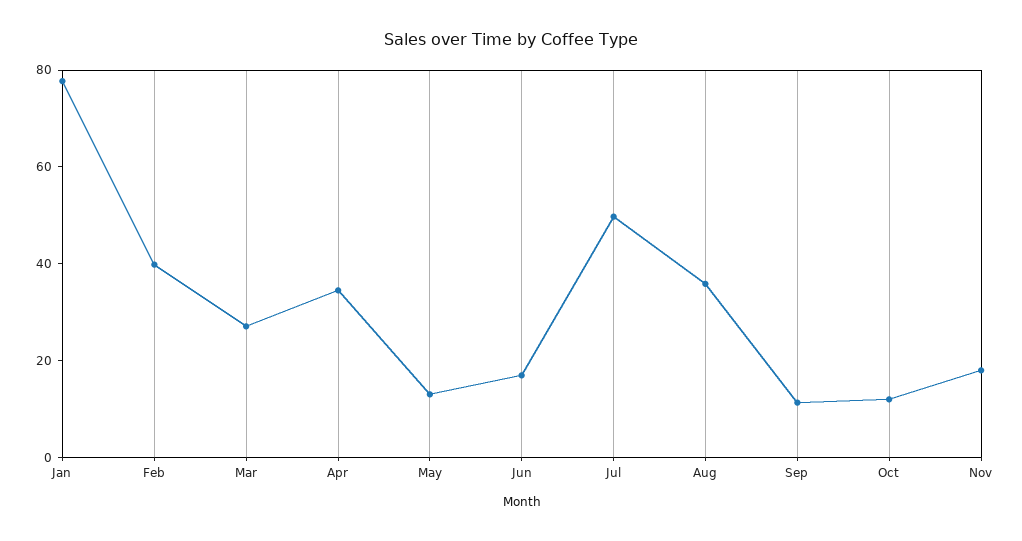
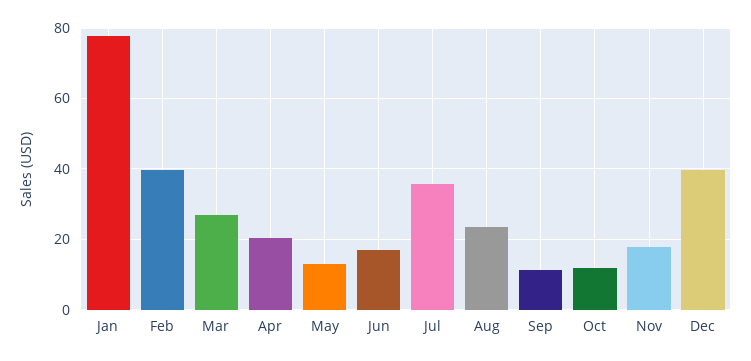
Apr: 35 -> 20
Jul: 50 -> 36
Aug: 35 -> 24
Dec: none -> 40

